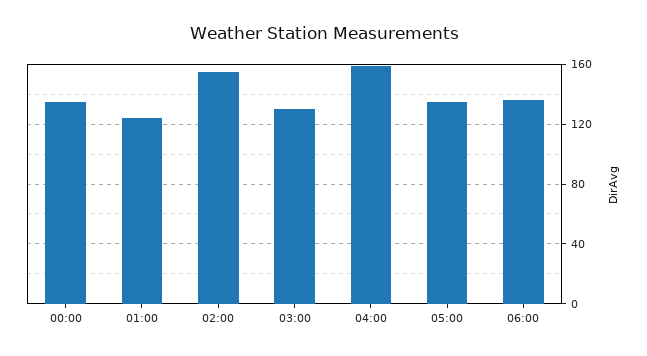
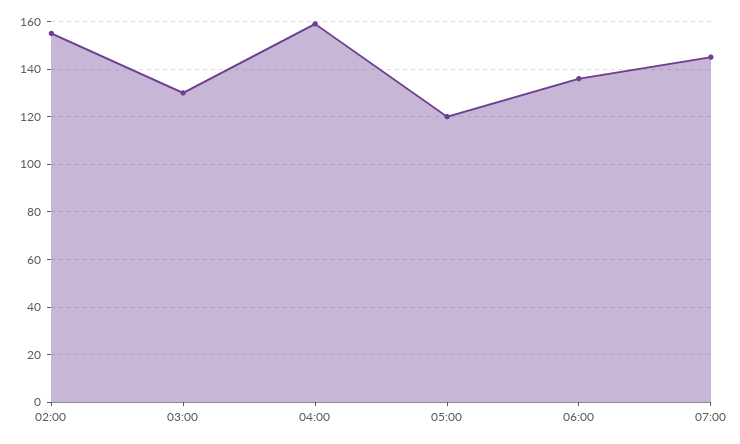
00:00: 135 -> none
01:00: 125 -> none
05:00: 135 -> 120
07:00: none -> 145

